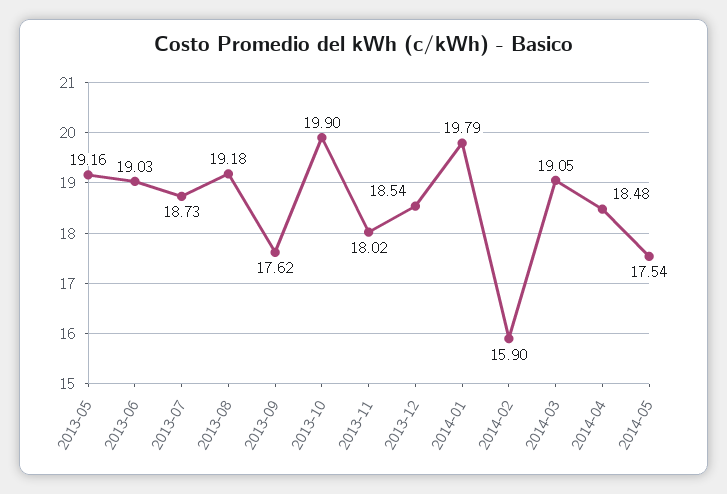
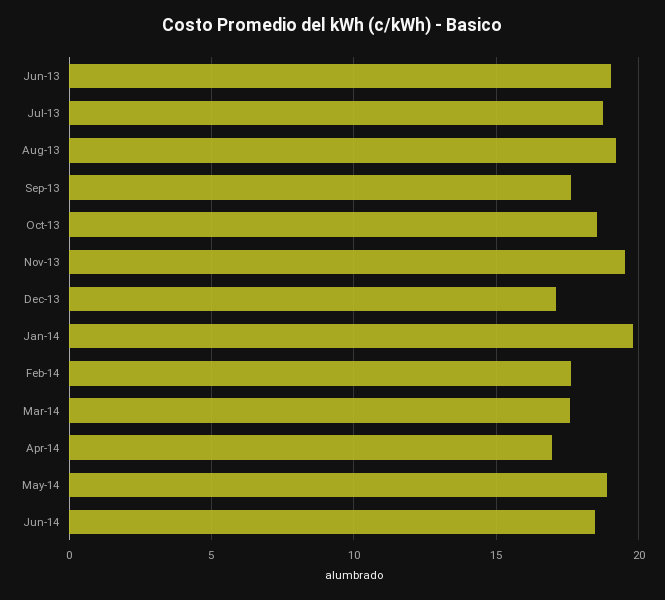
2013-05: 19.16 -> none
2013-10: 19.9 -> 18.5
2013-11: 18.02 -> 19.5
2013-12: 18.54 -> 17
2014-02: 15.9 -> 17.5
2014-03: 19.05 -> 17.5
2014-04: 18.48 -> 17
2014-05: 17.54 -> 19
Jun-14: none -> 18.5

